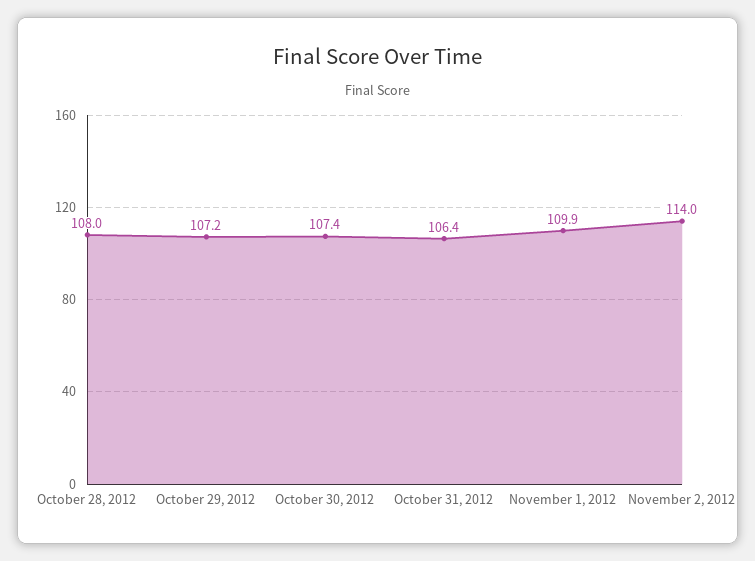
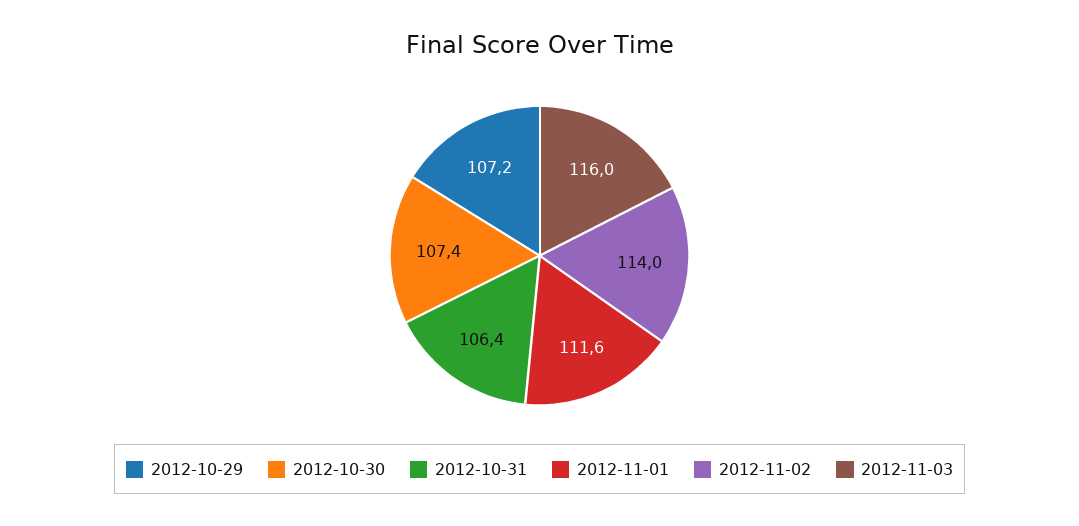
October 28, 2012: 108 -> none
November 1, 2012: 109.9 -> 111.6
2012-11-03: none -> 116

